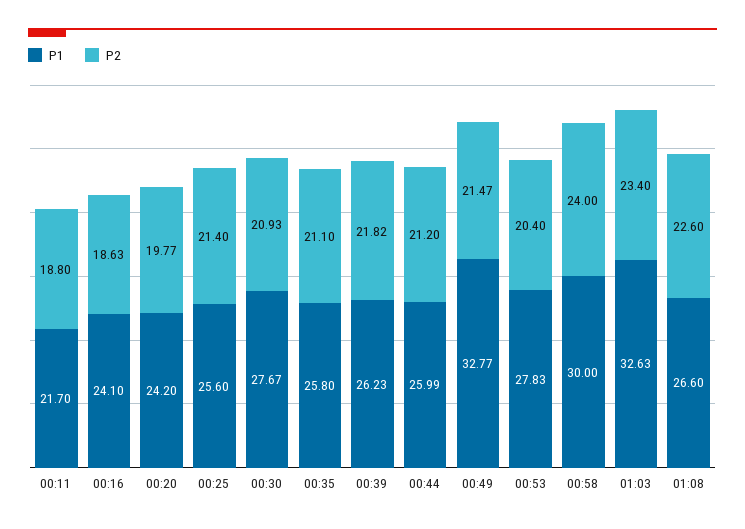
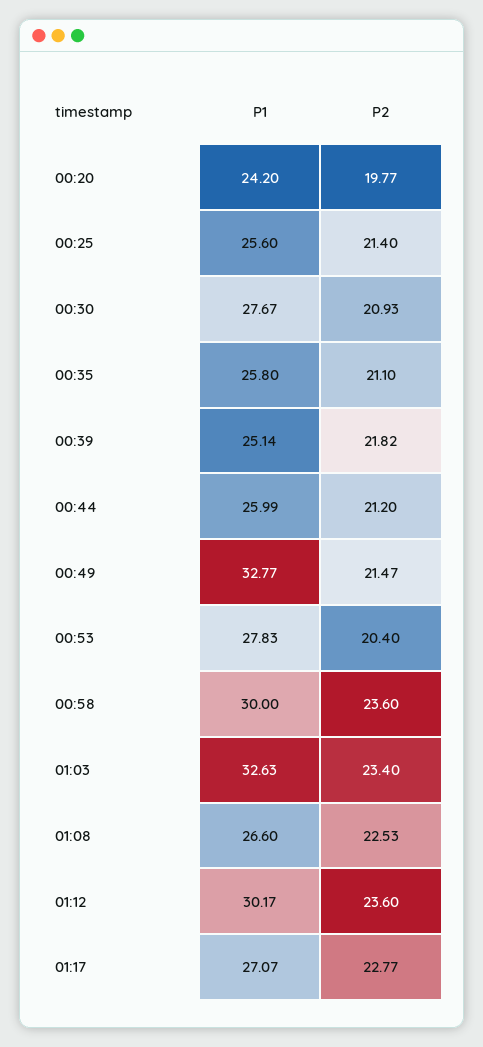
P1, 00:11: 21.7 -> none
P2, 00:11: 18.8 -> none
P1, 00:16: 24.1 -> none
P2, 00:16: 18.63 -> none
P1, 00:39: 26.23 -> 25.14
P2, 00:58: 24 -> 23.6
P2, 01:08: 22.6 -> 22.53
P1, 01:12: none -> 30.17
P2, 01:12: none -> 23.6
P1, 01:17: none -> 27.07
P2, 01:17: none -> 22.77

